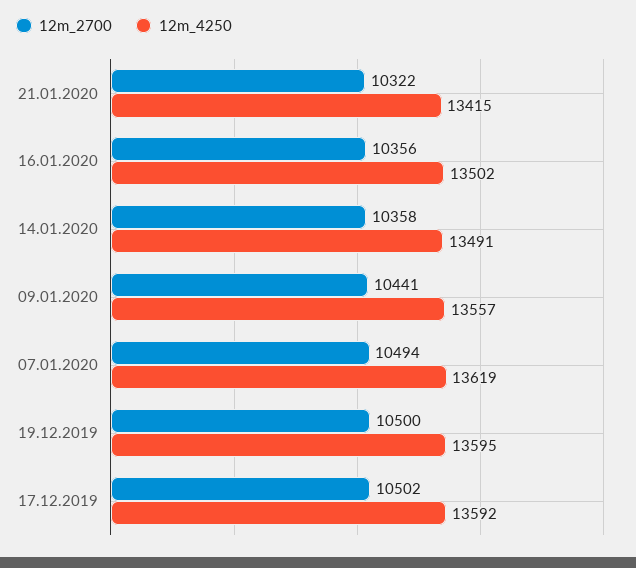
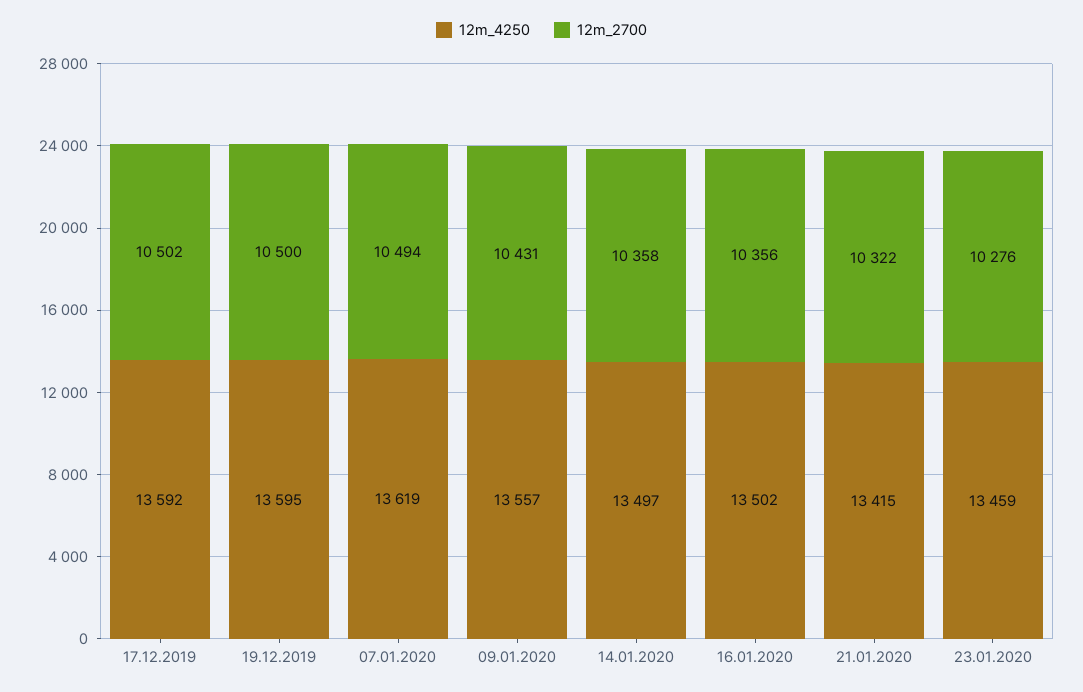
12m_4250, 14.01.2020: 13491 -> 13497
12m_2700, 09.01.2020: 10441 -> 10431
12m_4250, 23.01.2020: none -> 13459
12m_2700, 23.01.2020: none -> 10276

